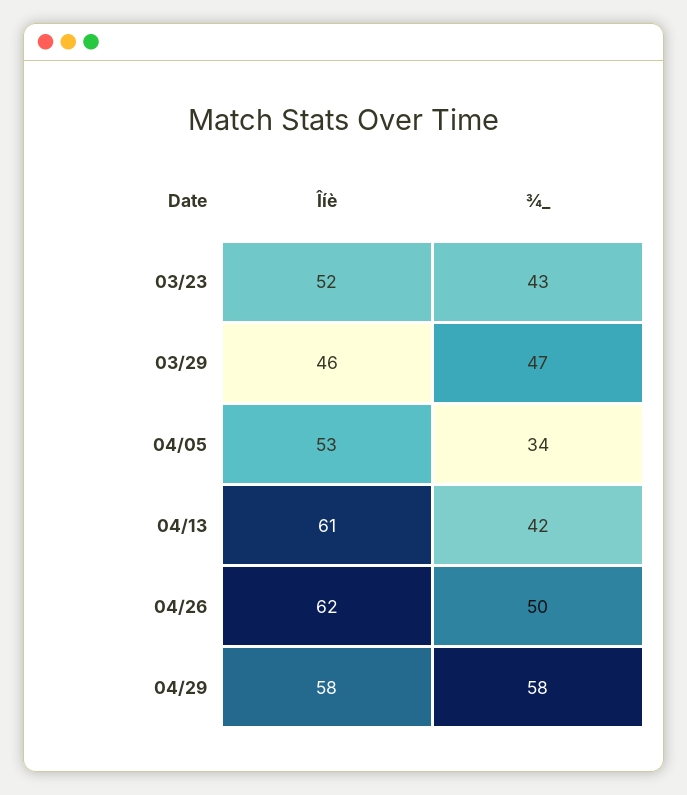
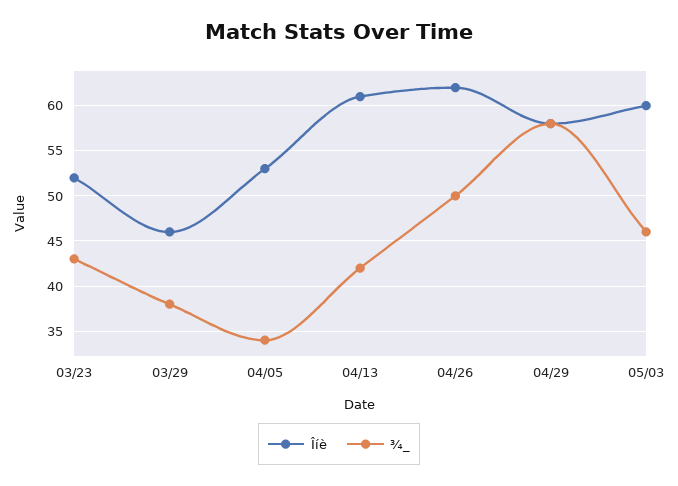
¾_, 03/29: 47 -> 38
Îíè, 05/03: none -> 60
¾_, 05/03: none -> 46

